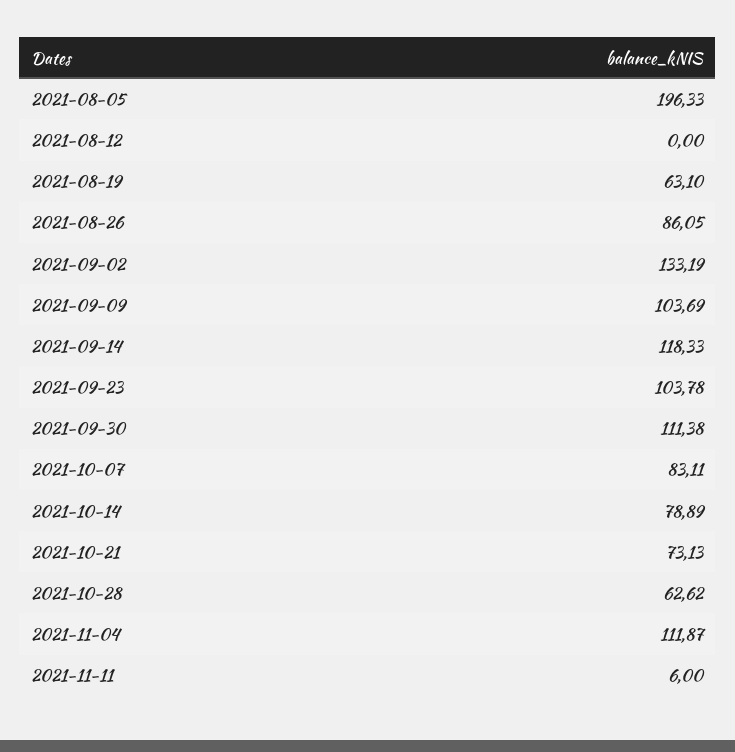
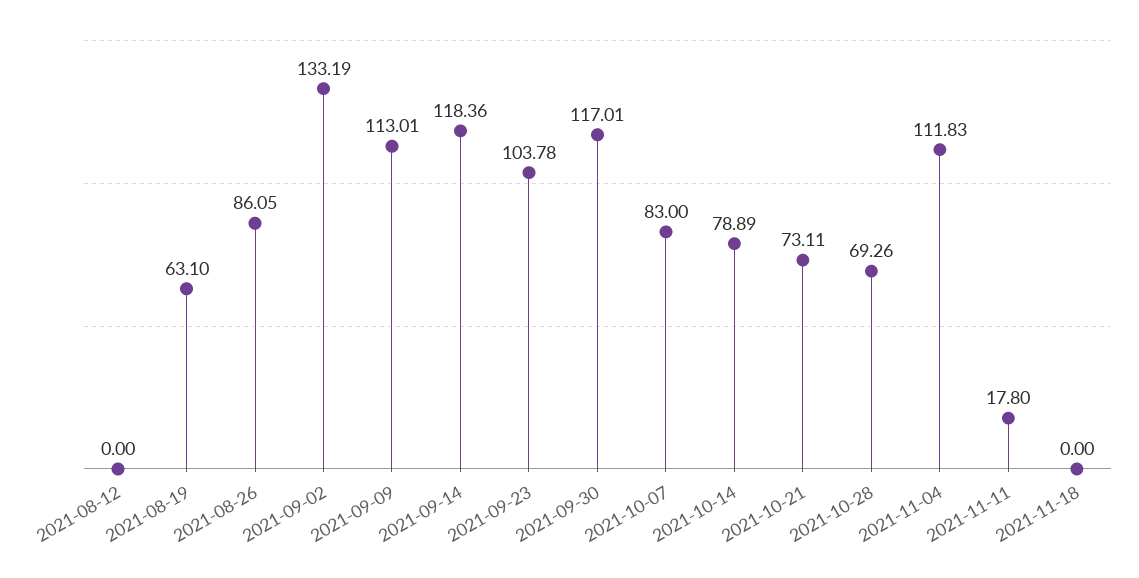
2021-08-05: 196.33 -> none
2021-09-09: 103.69 -> 113.01
2021-09-14: 118.33 -> 118.36
2021-09-30: 111.38 -> 117.01
2021-10-07: 83.11 -> 83
2021-10-21: 73.13 -> 73.11
2021-10-28: 62.62 -> 69.26
2021-11-04: 111.87 -> 111.83
2021-11-11: 6 -> 17.8
2021-11-18: none -> 0

